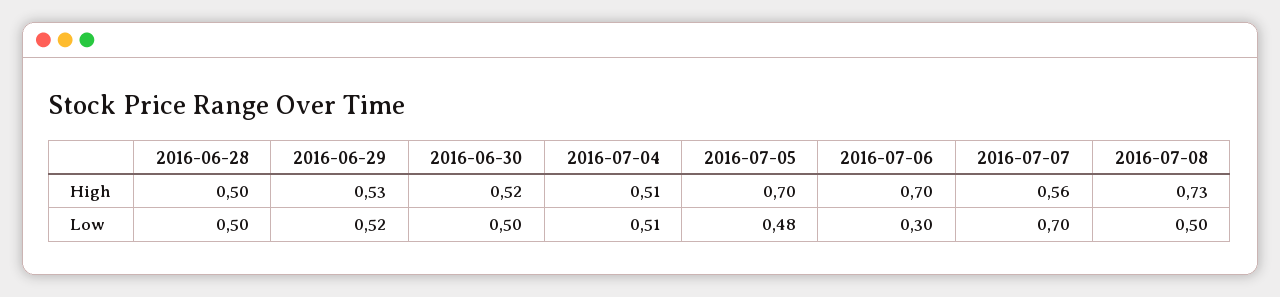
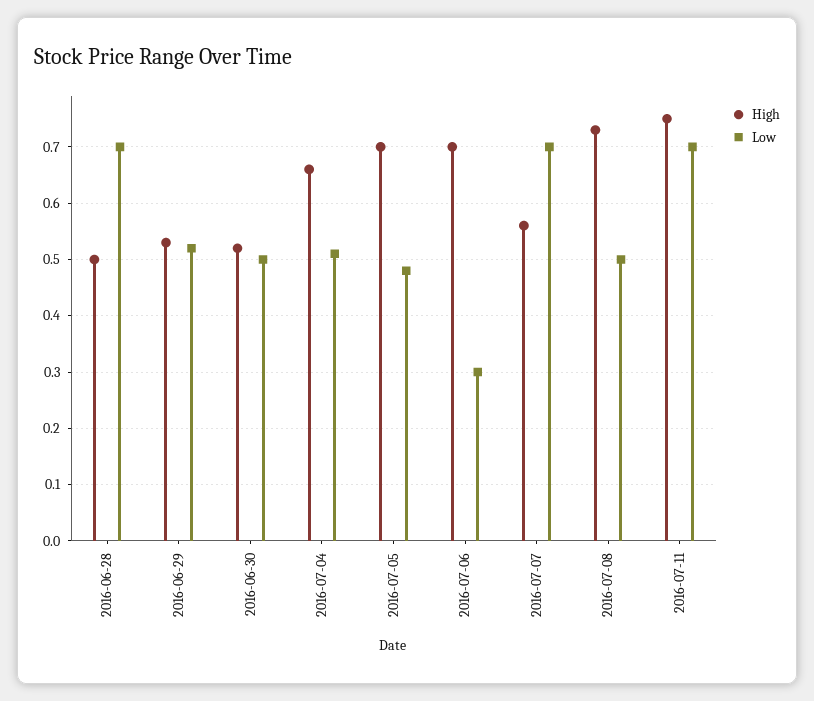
High, 2016-07-04: 0.51 -> 0.65
Low, 2016-06-28: 0.5 -> 0.7
High, 2016-07-11: none -> 0.75
Low, 2016-07-11: none -> 0.7

